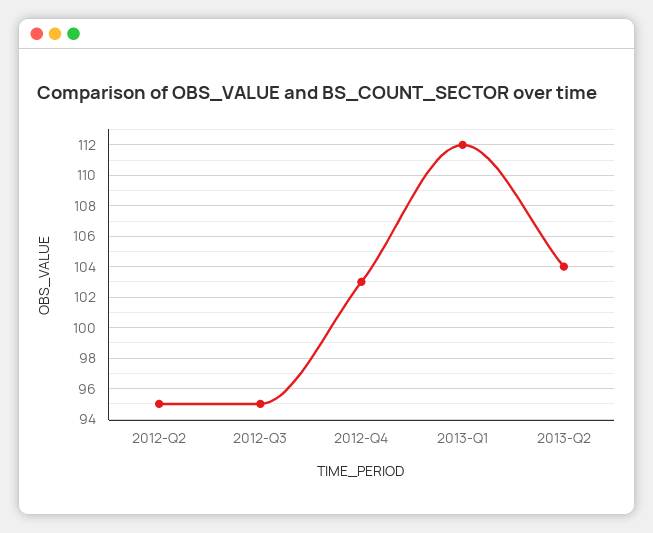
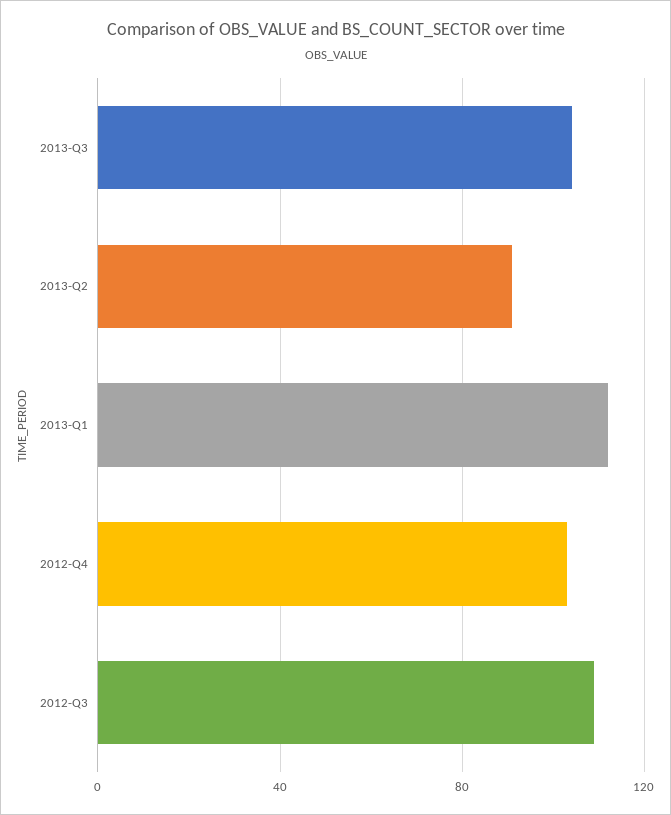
2012-Q2: 95 -> none
2012-Q3: 95 -> 110
2013-Q2: 104 -> 90
2013-Q3: none -> 105

